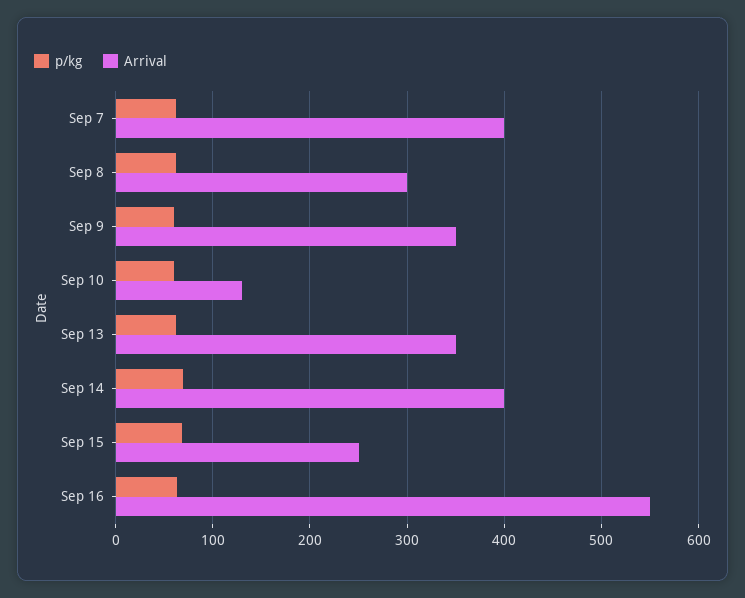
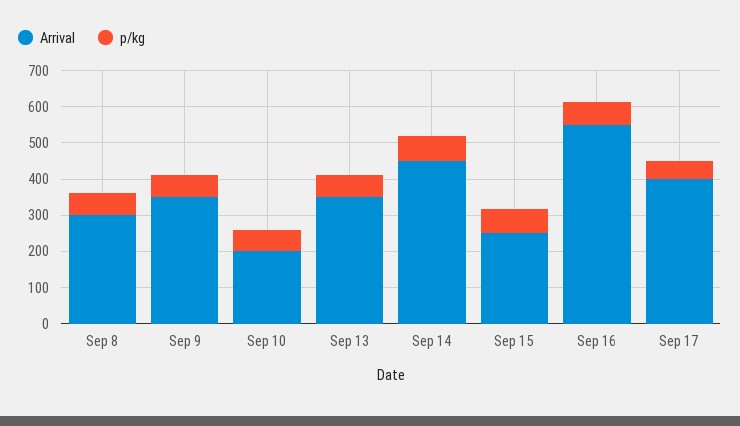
p/kg, Sep 7: 60 -> none
Arrival, Sep 7: 400 -> none
Arrival, Sep 10: 130 -> 200
Arrival, Sep 14: 400 -> 450
Arrival, Sep 17: none -> 400
p/kg, Sep 17: none -> 50

